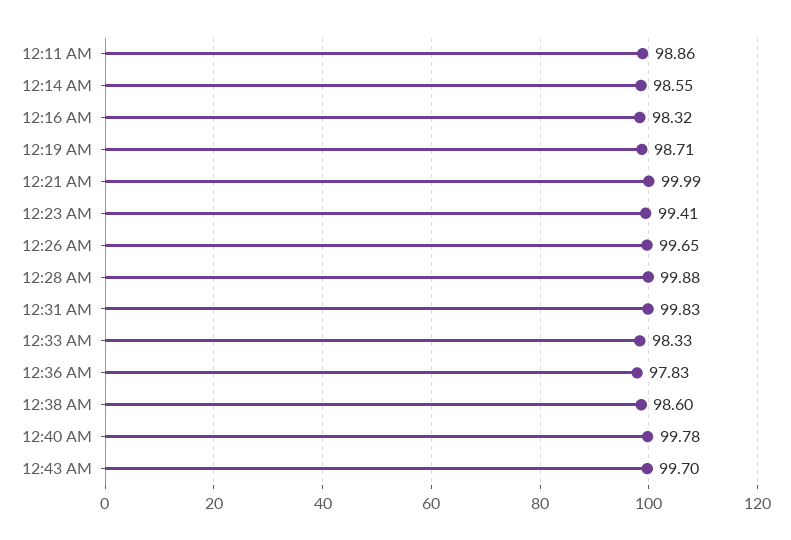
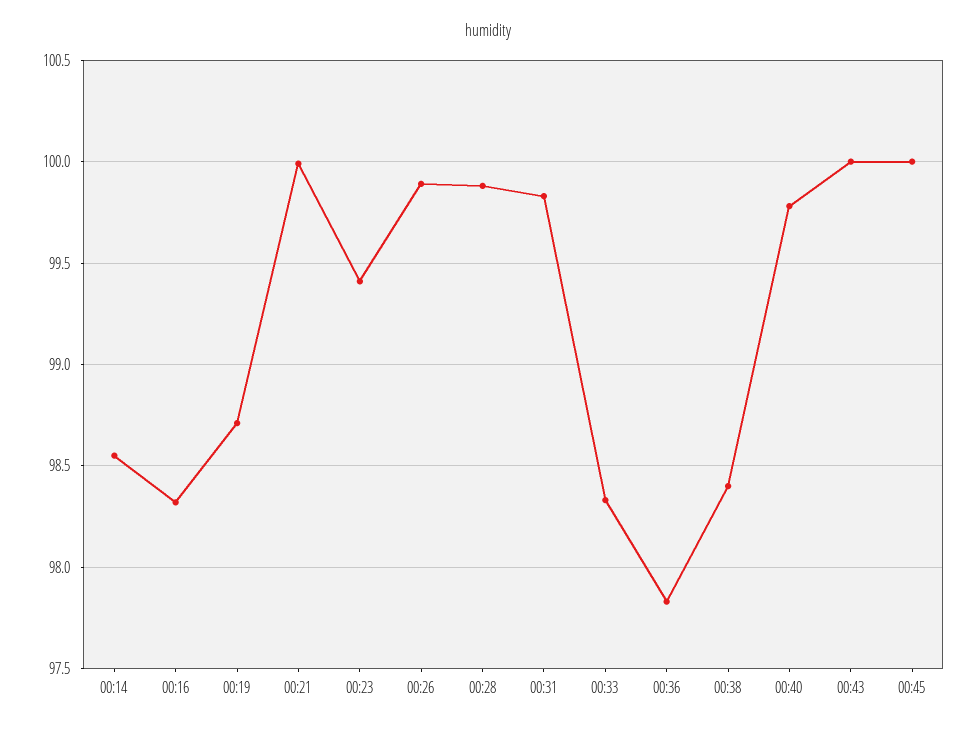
12:11 AM: 98.86 -> none
12:26 AM: 99.65 -> 99.9
12:38 AM: 98.6 -> 98.4
12:43 AM: 99.7 -> 100
00:45: none -> 100

